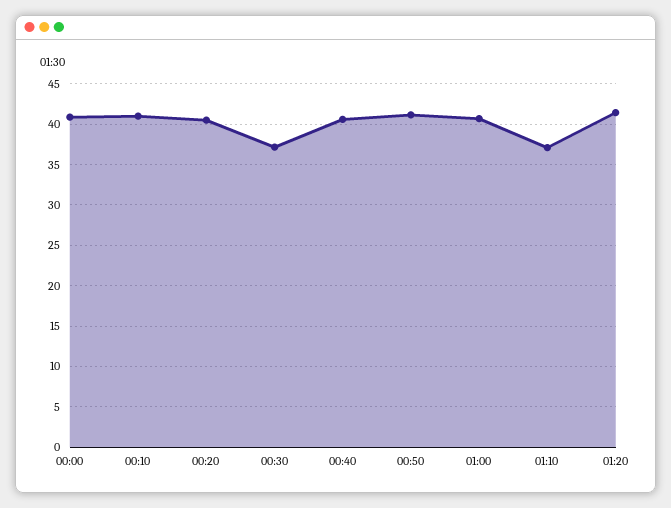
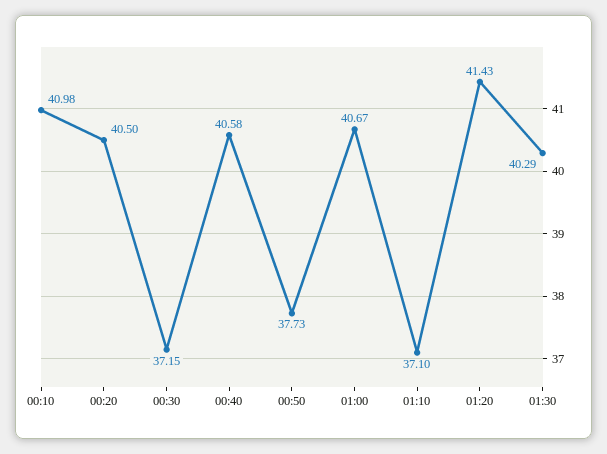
00:00: 41 -> none
00:50: 41 -> 37.73
01:30: none -> 40.29

